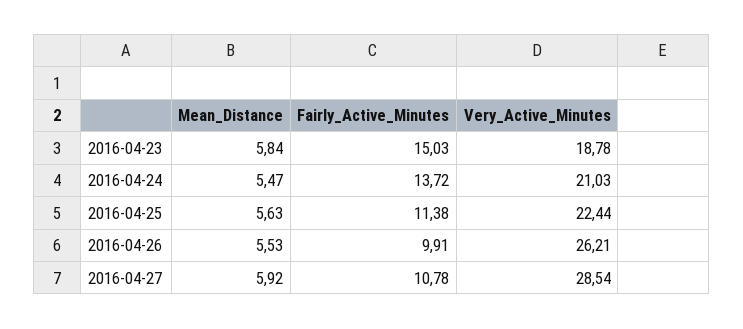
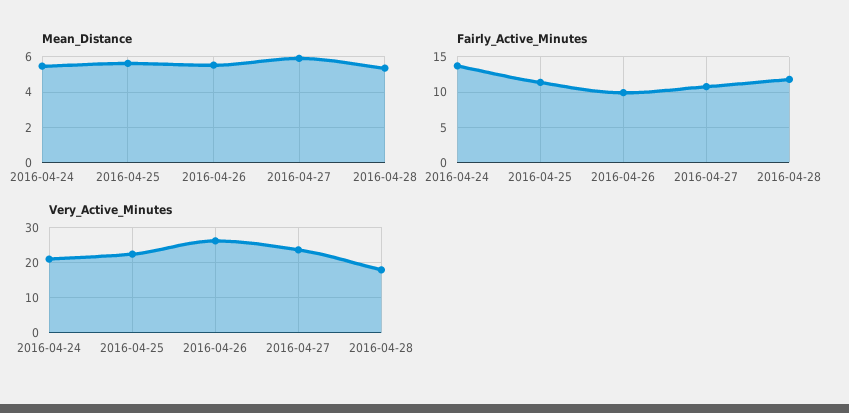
Mean_Distance, 2016-04-23: 5.84 -> none
Fairly_Active_Minutes, 2016-04-23: 15.03 -> none
Very_Active_Minutes, 2016-04-23: 18.78 -> none
Very_Active_Minutes, 2016-04-27: 28.54 -> 24
Mean_Distance, 2016-04-28: none -> 5.5
Fairly_Active_Minutes, 2016-04-28: none -> 12
Very_Active_Minutes, 2016-04-28: none -> 18

